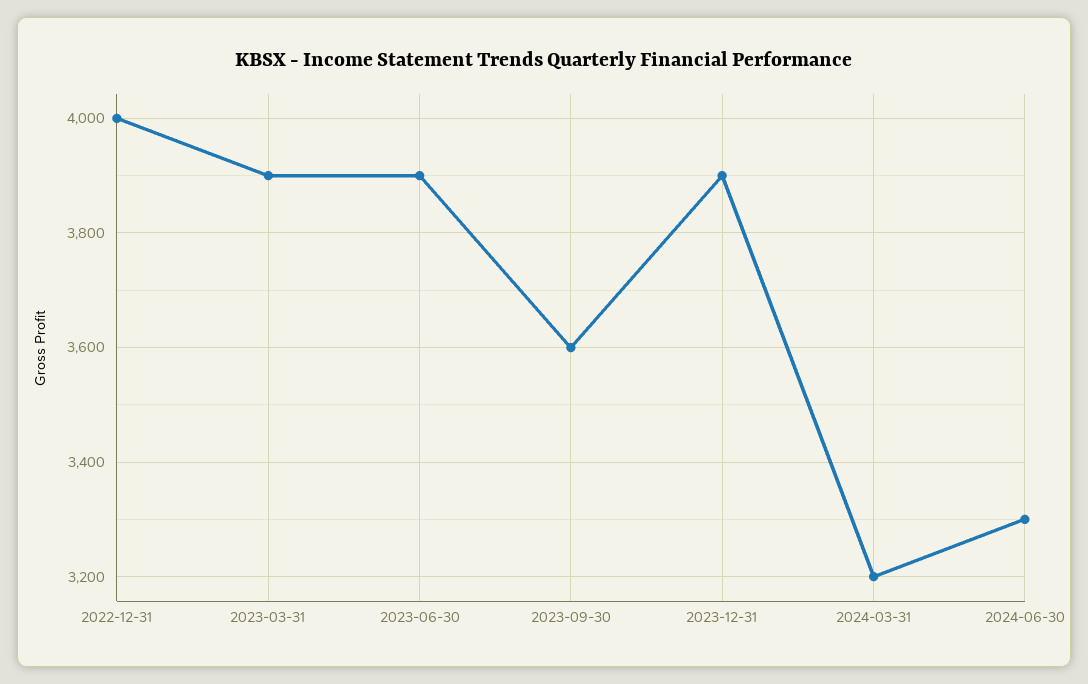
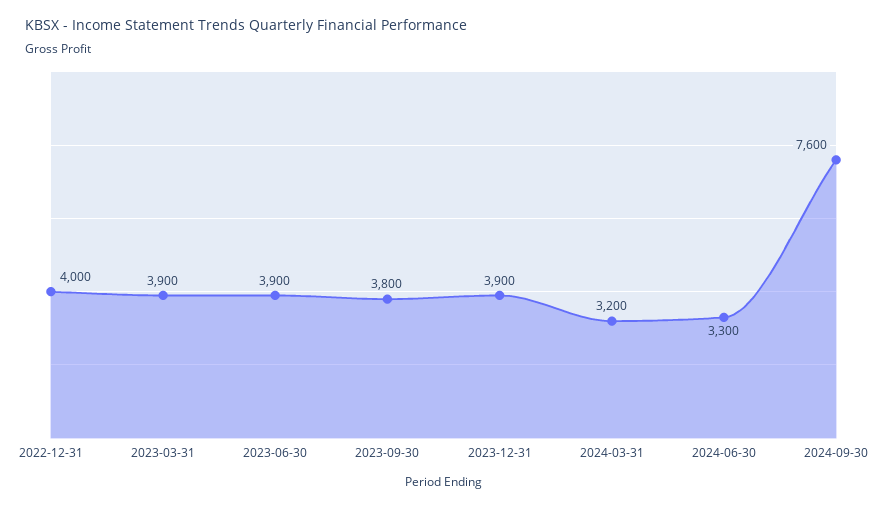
2023-09-30: 3600 -> 3800
2024-09-30: none -> 7600

